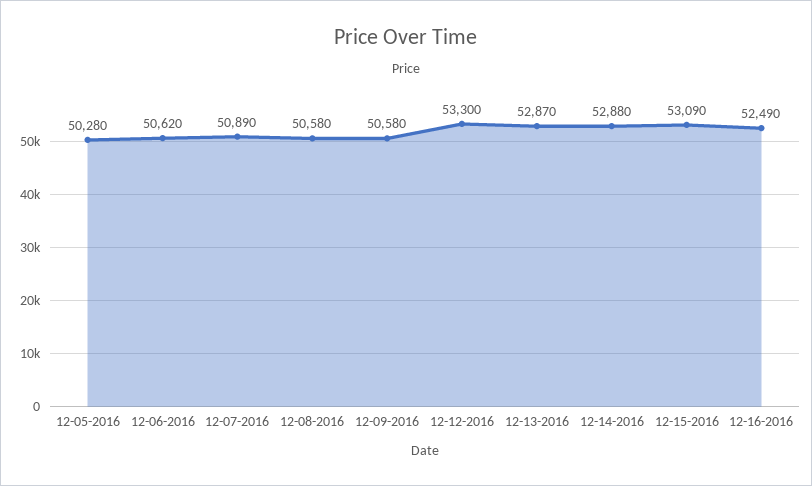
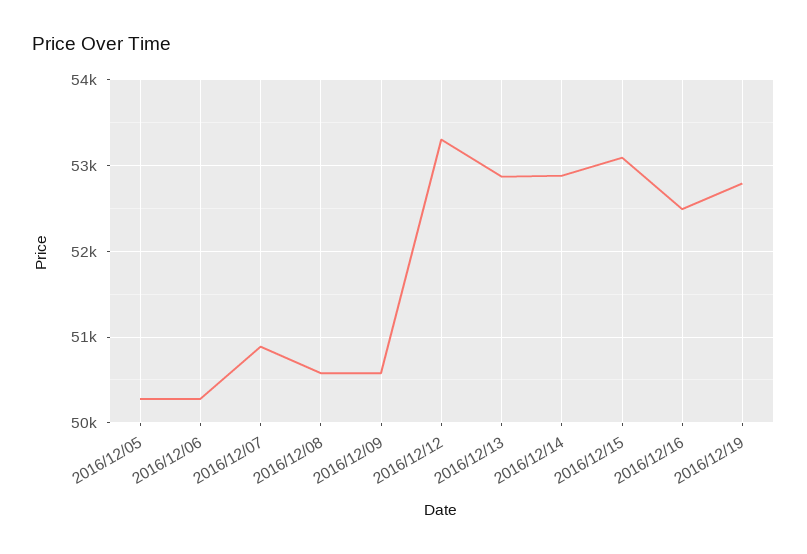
12-06-2016: 50620 -> 50300
2016/12/19: none -> 52800

